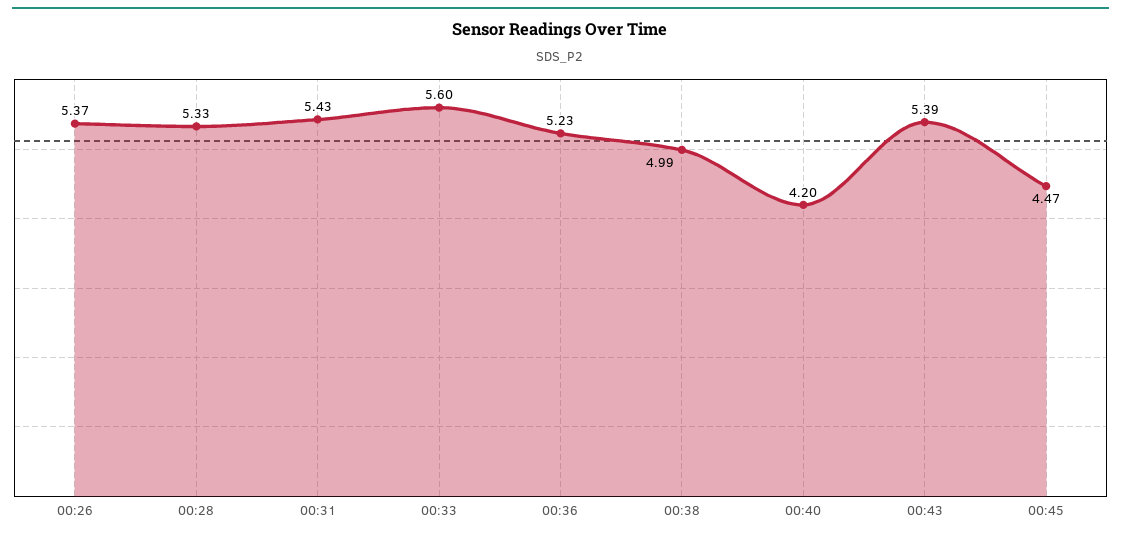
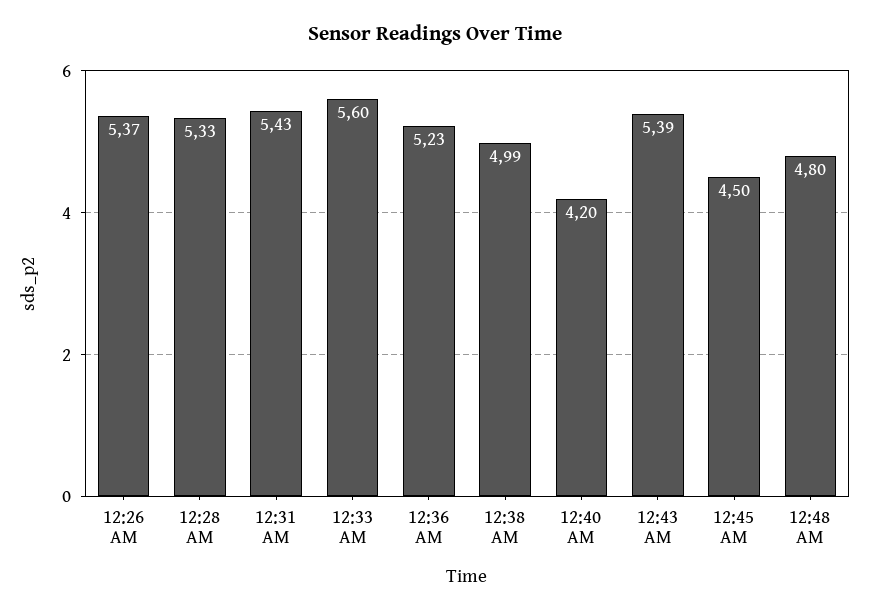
00:45: 4.47 -> 4.5
12:48 AM: none -> 4.8

